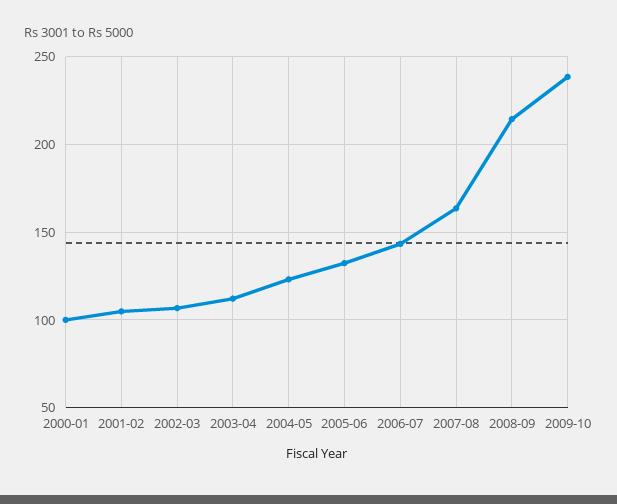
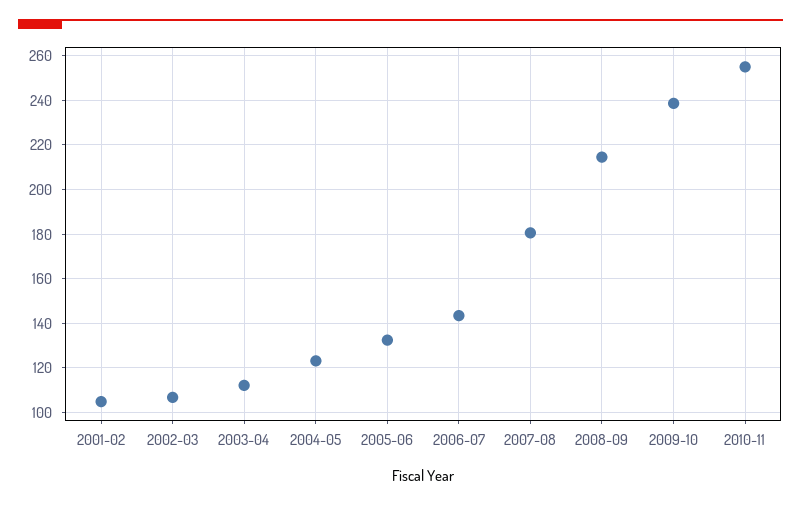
2000-01: 100 -> none
2007-08: 165 -> 180
2010-11: none -> 255

